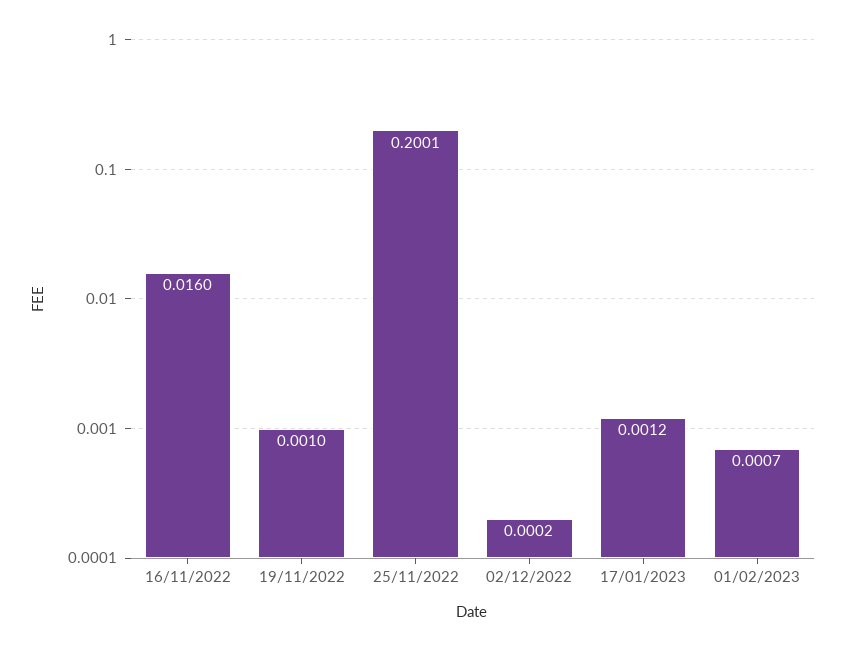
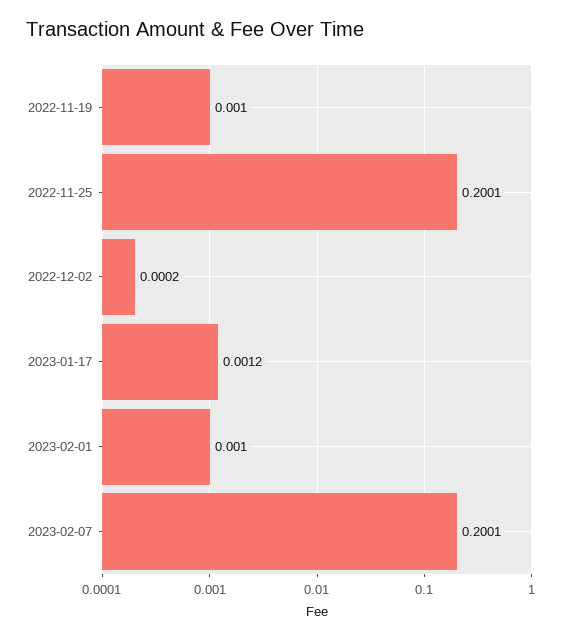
16/11/2022: 0.016 -> none
01/02/2023: 0.0007 -> 0.001
2023-02-07: none -> 0.2001

